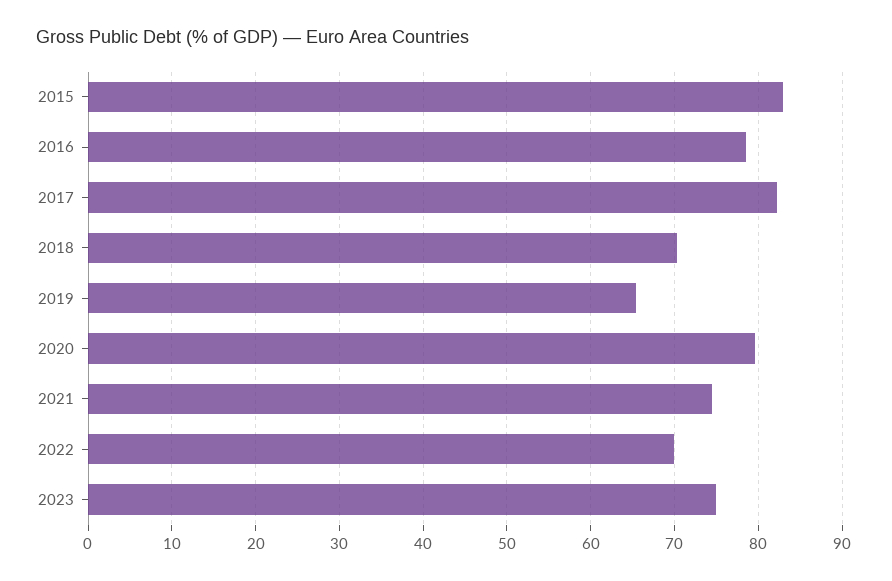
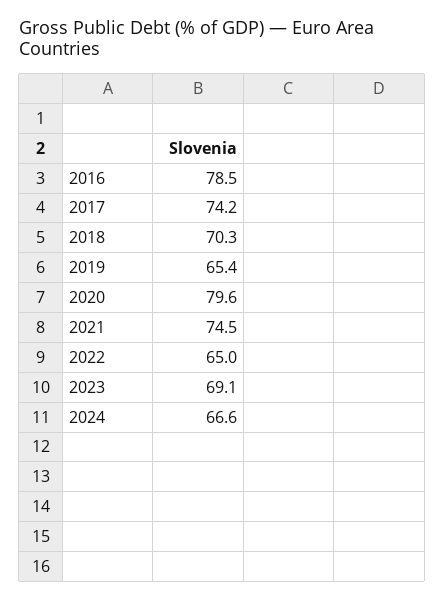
2015: 83 -> none
2017: 82 -> 74.2
2022: 70 -> 65
2023: 75 -> 69.1
2024: none -> 66.6

